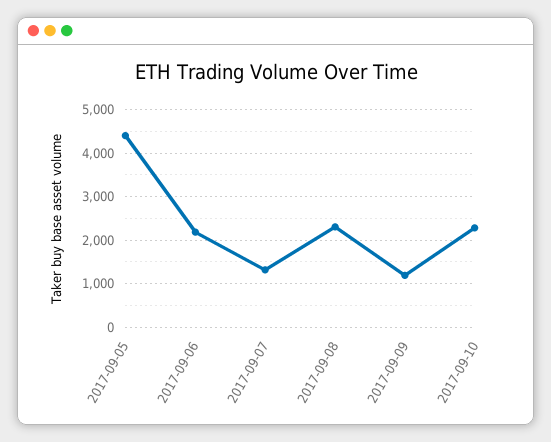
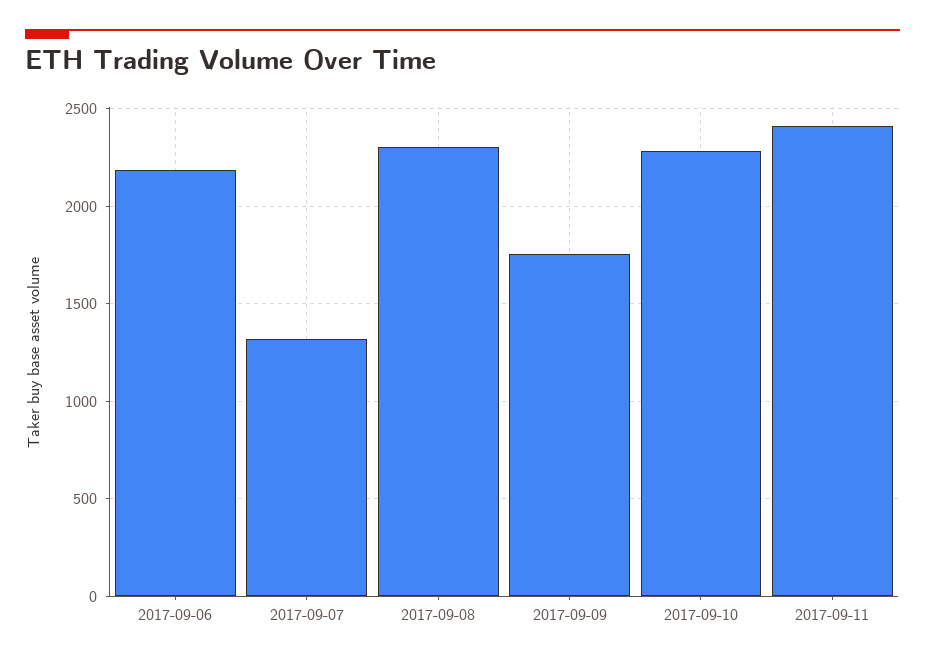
2017-09-05: 4400 -> none
2017-09-09: 1200 -> 1750
2017-09-11: none -> 2400

